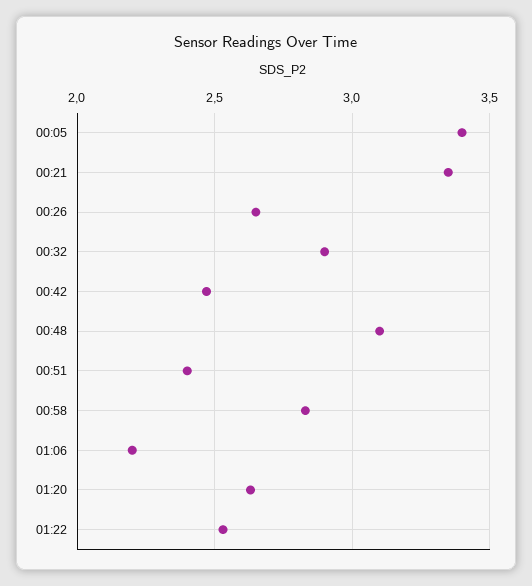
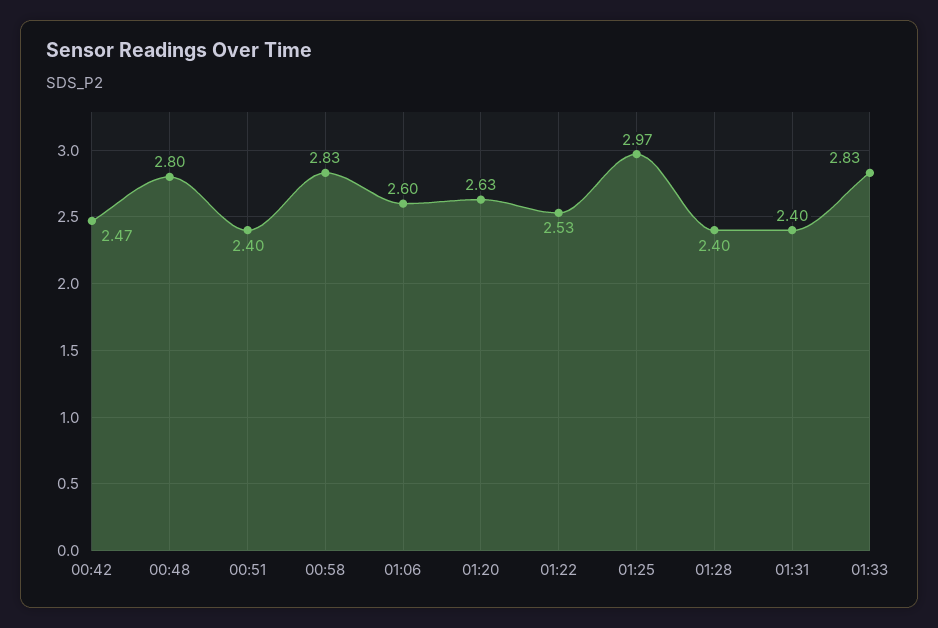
00:05: 3.4 -> none
00:21: 3.35 -> none
00:26: 2.65 -> none
00:32: 2.9 -> none
00:48: 3.1 -> 2.8
01:06: 2.2 -> 2.6
01:25: none -> 2.97
01:28: none -> 2.4
01:31: none -> 2.4
01:33: none -> 2.83

